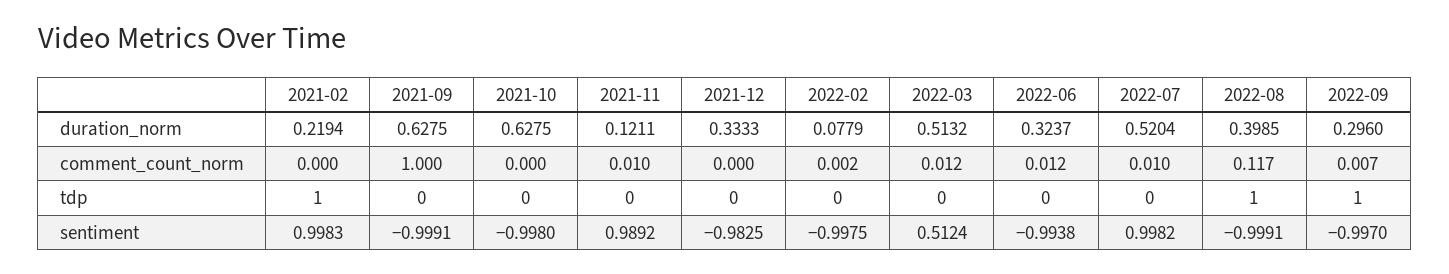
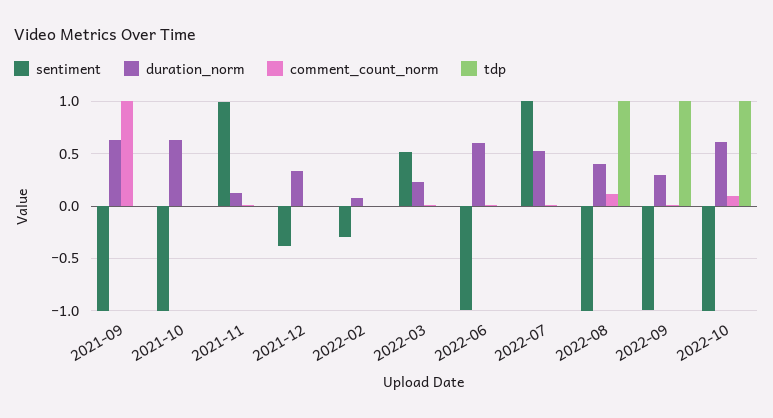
duration_norm, 2021-02: 0.2194 -> none
duration_norm, 2022-03: 0.5132 -> 0.2
duration_norm, 2022-06: 0.3237 -> 0.6
comment_count_norm, 2021-02: 0 -> none
tdp, 2021-02: 1 -> none
sentiment, 2021-02: 0.9983 -> none
sentiment, 2021-12: -0.9825 -> -0.4
sentiment, 2022-02: -0.9975 -> -0.3
sentiment, 2022-10: none -> -1
duration_norm, 2022-10: none -> 0.6
comment_count_norm, 2022-10: none -> 0.1
tdp, 2022-10: none -> 1

